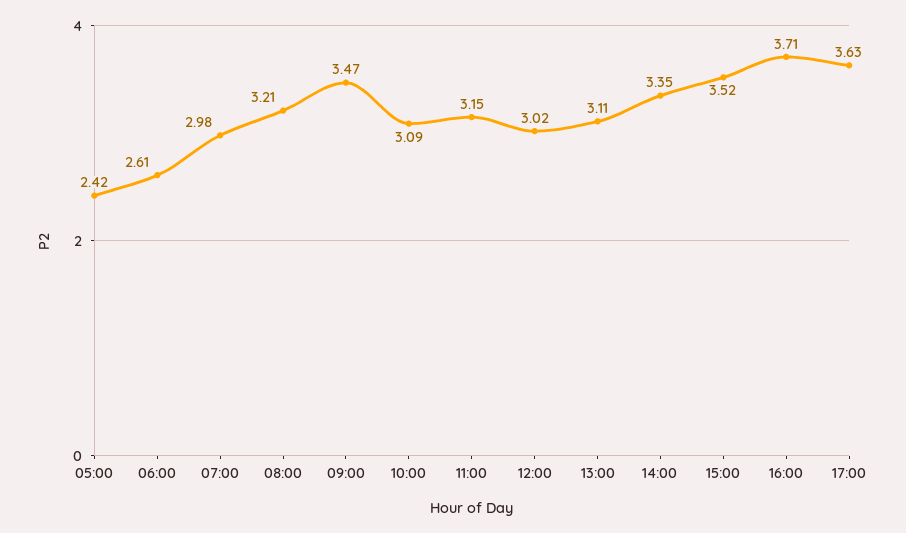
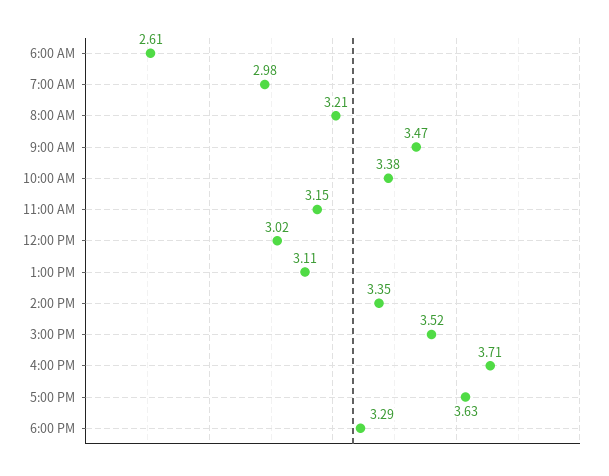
05:00: 2.42 -> none
10:00: 3.09 -> 3.38
6:00 PM: none -> 3.29

